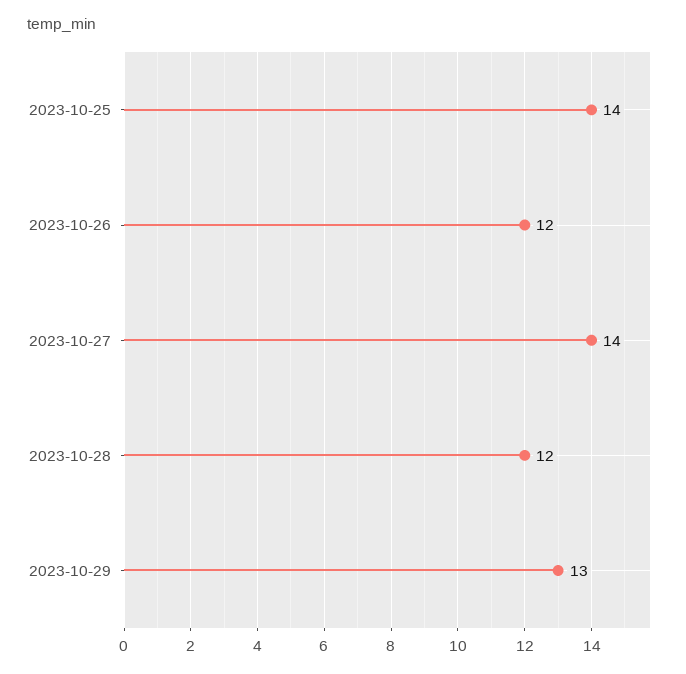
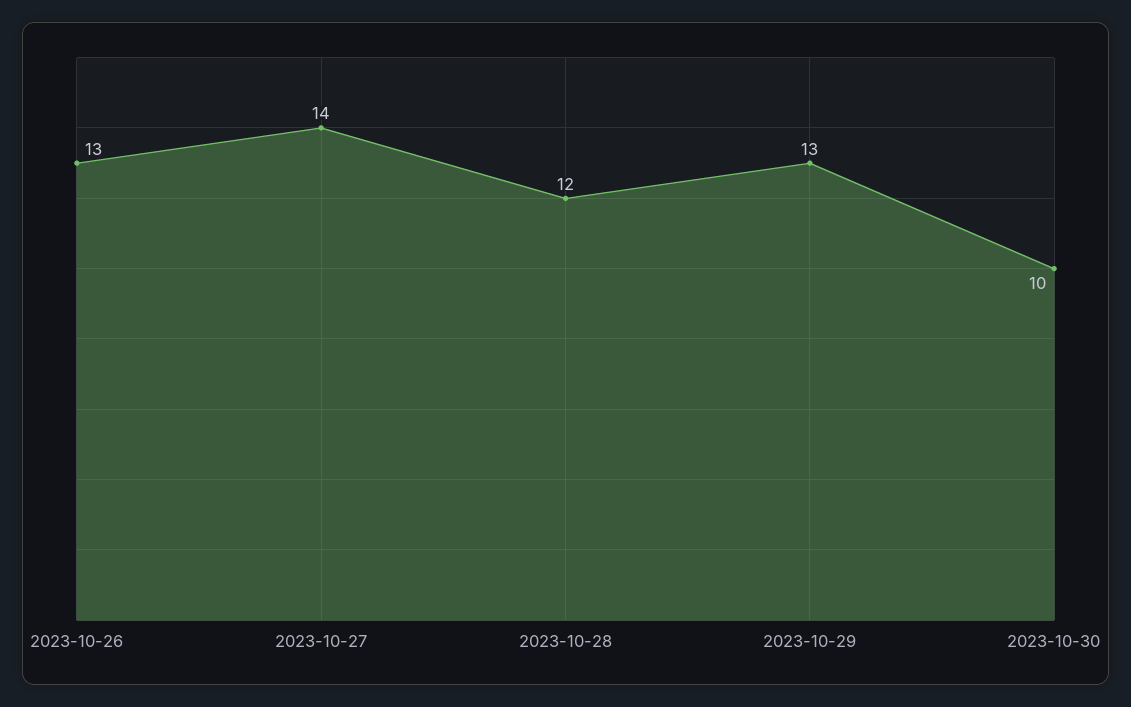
2023-10-25: 14 -> none
2023-10-26: 12 -> 13
2023-10-30: none -> 10

